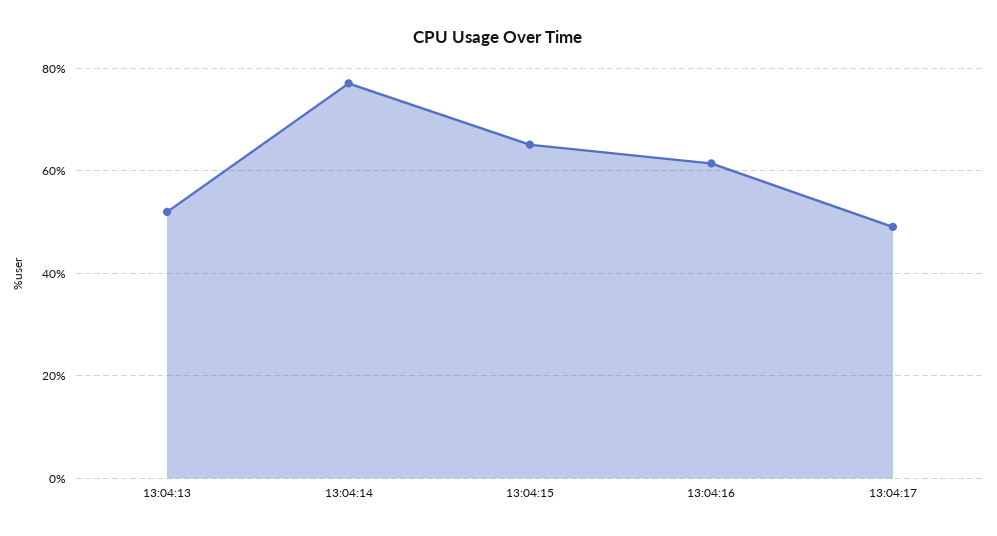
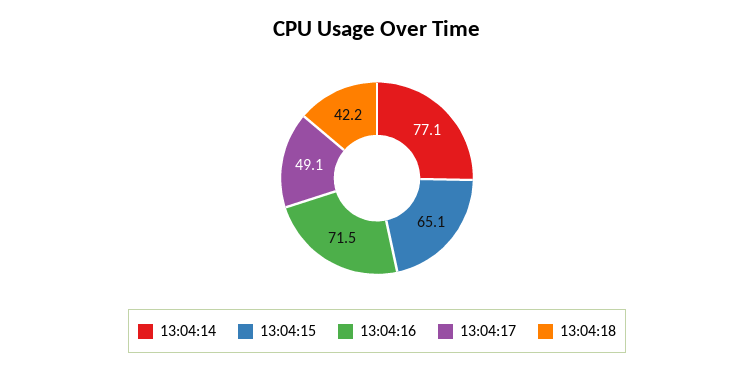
13:04:13: 52 -> none
13:04:16: 62 -> 71.5
13:04:18: none -> 42.2

